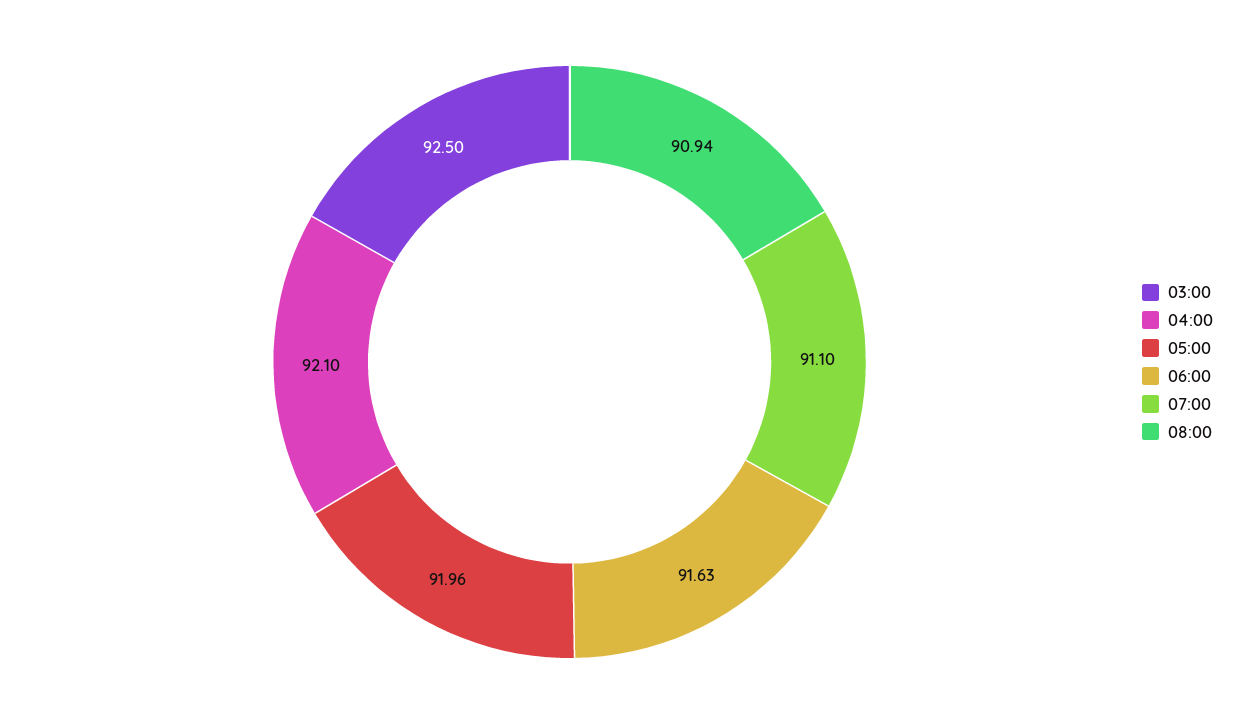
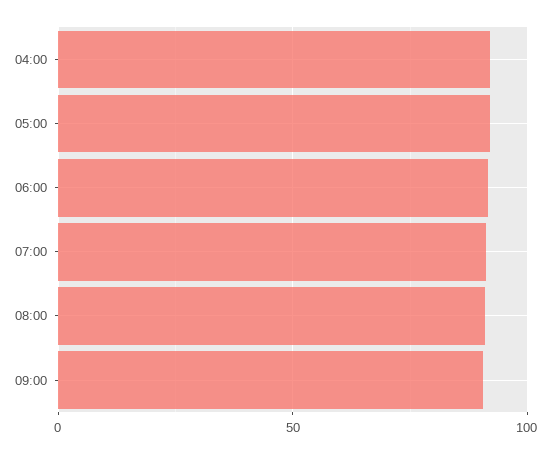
03:00: 92.5 -> none
09:00: none -> 90

